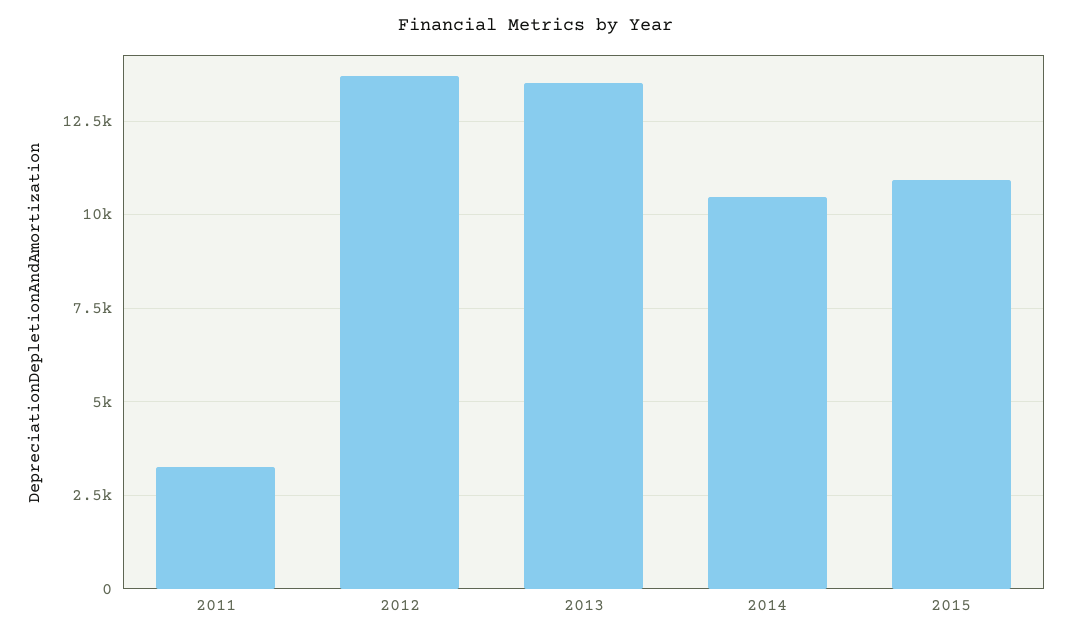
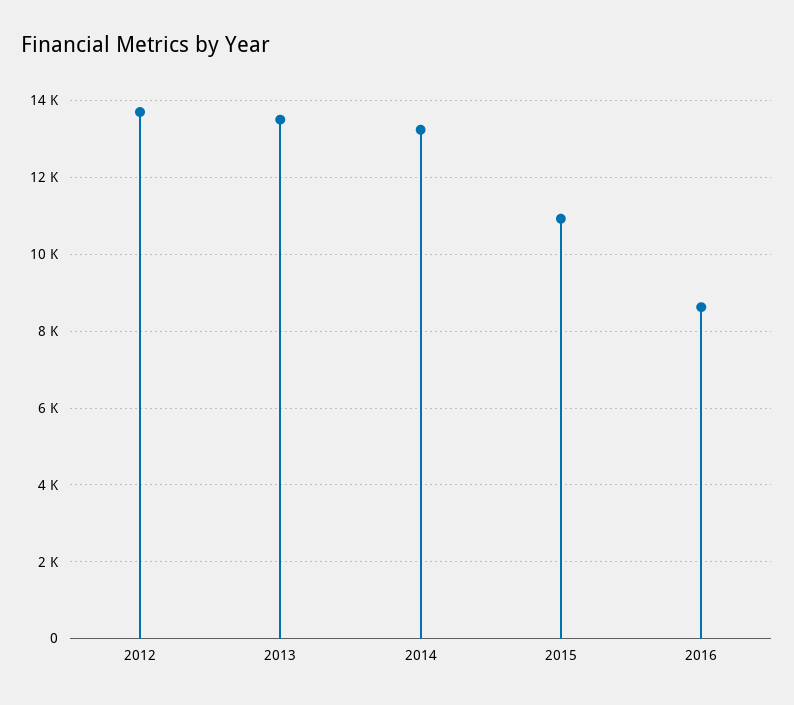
2011: 3250 -> none
2014: 10500 -> 13200
2016: none -> 8600

